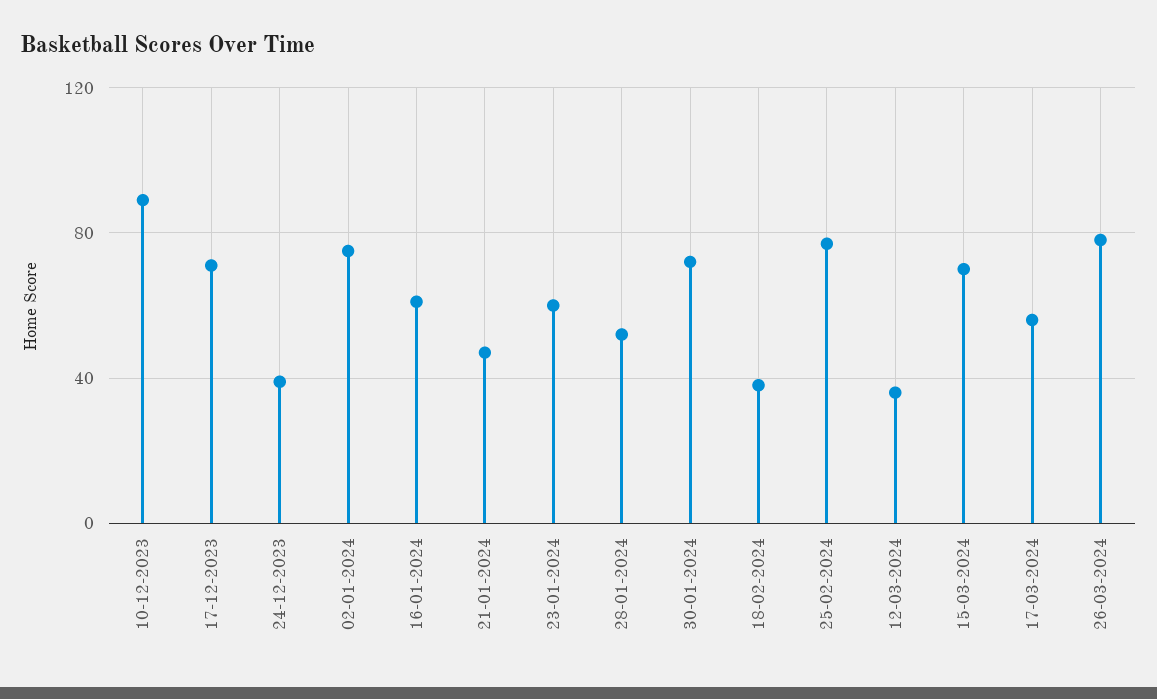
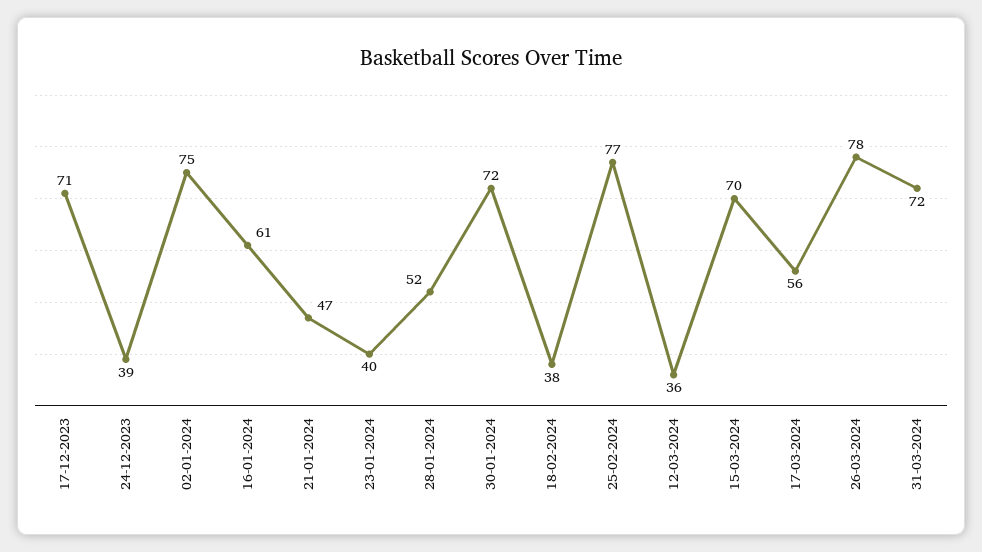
10-12-2023: 90 -> none
23-01-2024: 60 -> 40
31-03-2024: none -> 72

